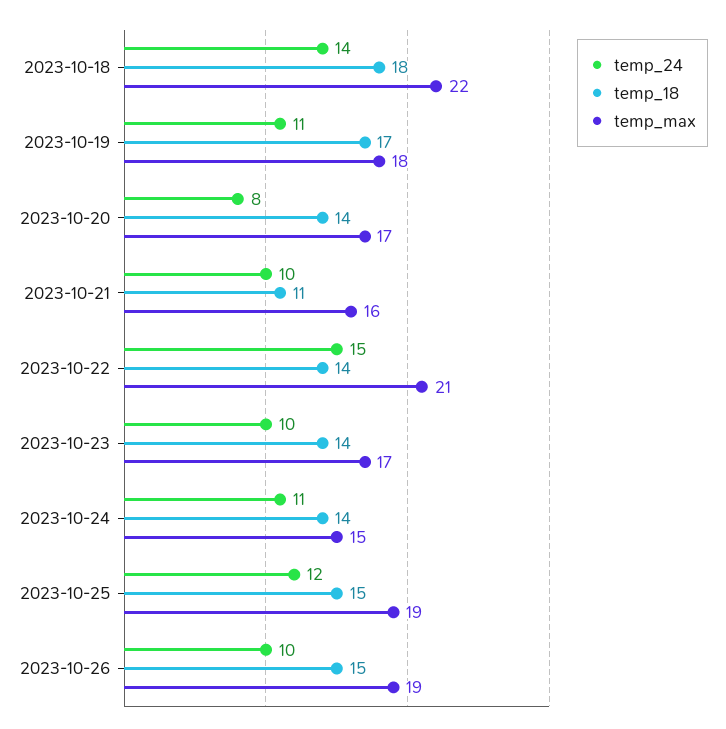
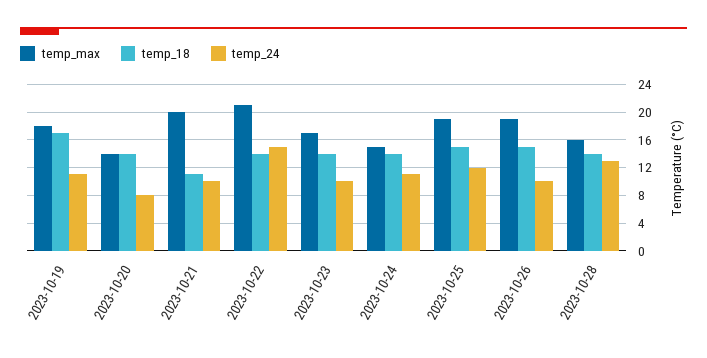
temp_24, 2023-10-18: 14 -> none
temp_18, 2023-10-18: 18 -> none
temp_max, 2023-10-18: 22 -> none
temp_max, 2023-10-20: 17 -> 14
temp_max, 2023-10-21: 16 -> 20
temp_max, 2023-10-28: none -> 16
temp_18, 2023-10-28: none -> 14
temp_24, 2023-10-28: none -> 13

